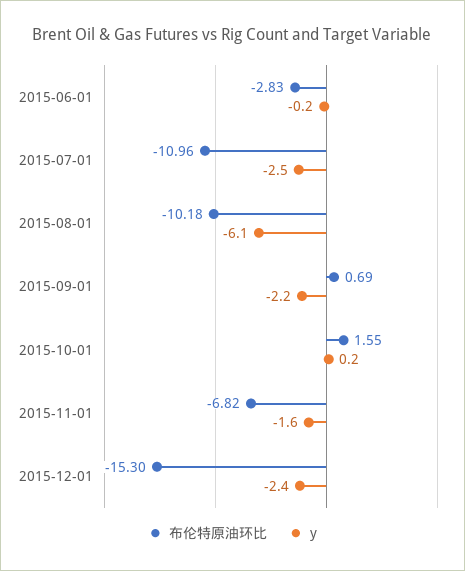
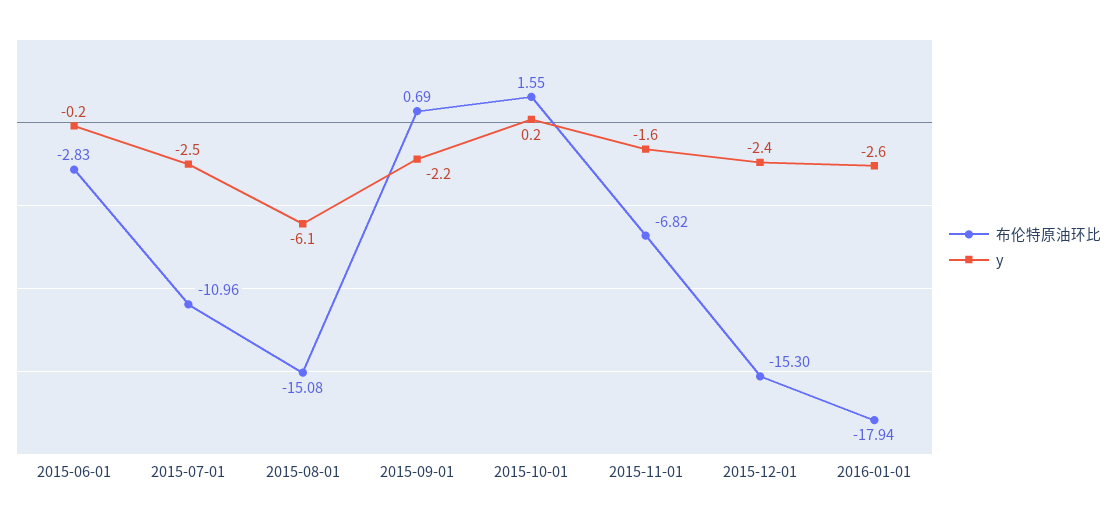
布伦特原油环比, 2015-08-01: -10.18 -> -15.08
布伦特原油环比, 2016-01-01: none -> -17.94
y, 2016-01-01: none -> -2.6

